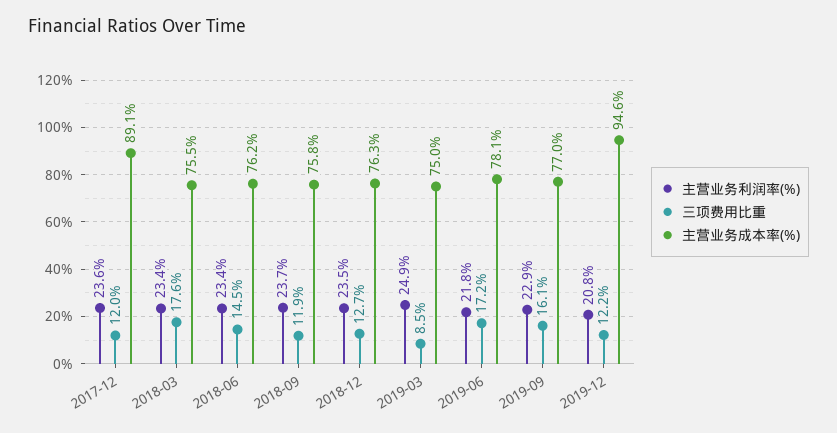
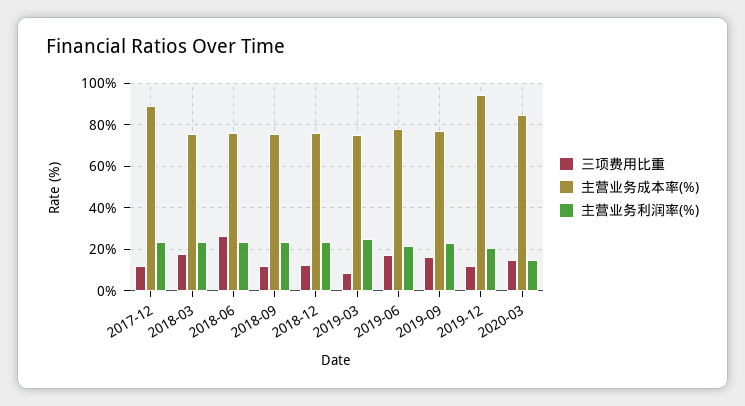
三项费用比重, 2018-06: 14.5 -> 25
三项费用比重, 2020-03: none -> 15
主营业务成本率(%), 2020-03: none -> 85
主营业务利润率(%), 2020-03: none -> 15

